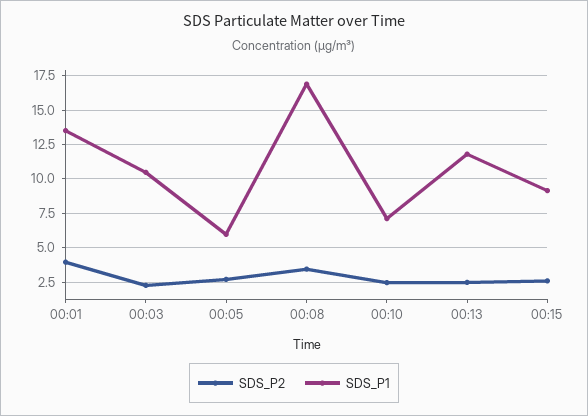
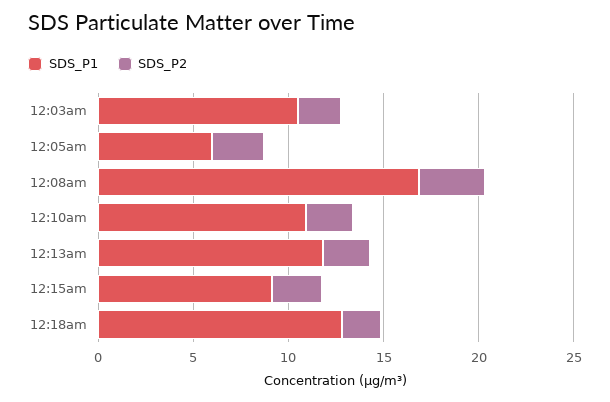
SDS_P2, 00:01: 4 -> none
SDS_P1, 00:01: 13.5 -> none
SDS_P1, 00:10: 7 -> 11
SDS_P1, 12:18am: none -> 13
SDS_P2, 12:18am: none -> 2

